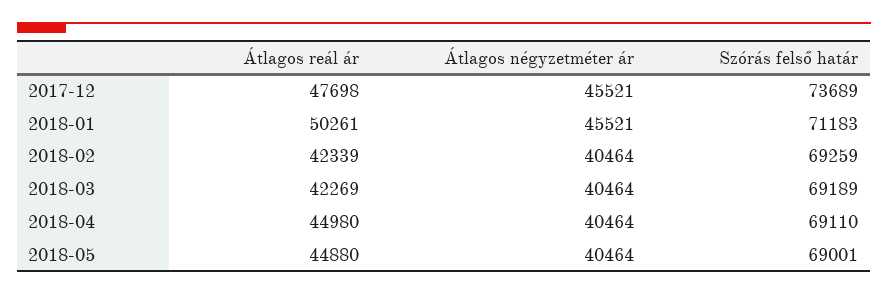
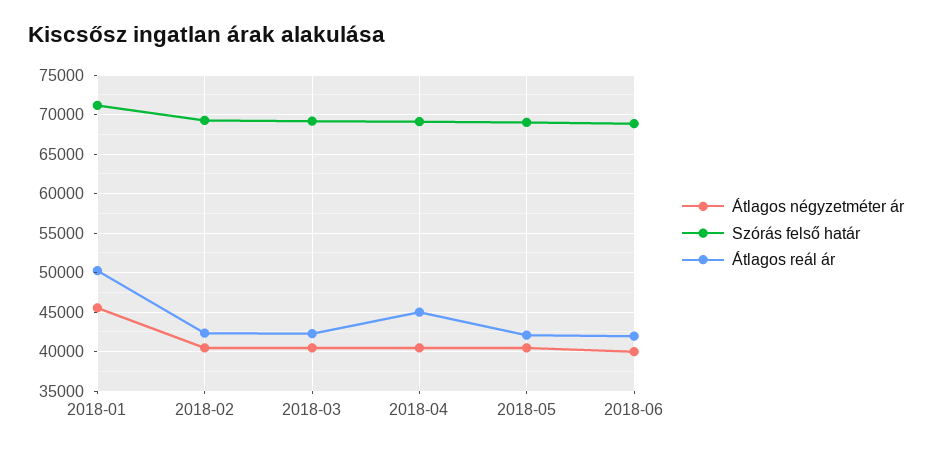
Átlagos reál ár, 2017-12: 47698 -> none
Átlagos négyzetméter ár, 2017-12: 45521 -> none
Szórás felső határ, 2017-12: 73689 -> none
Átlagos reál ár, 2018-05: 44880 -> 42000
Átlagos négyzetméter ár, 2018-06: none -> 40000
Szórás felső határ, 2018-06: none -> 69000
Átlagos reál ár, 2018-06: none -> 42000

